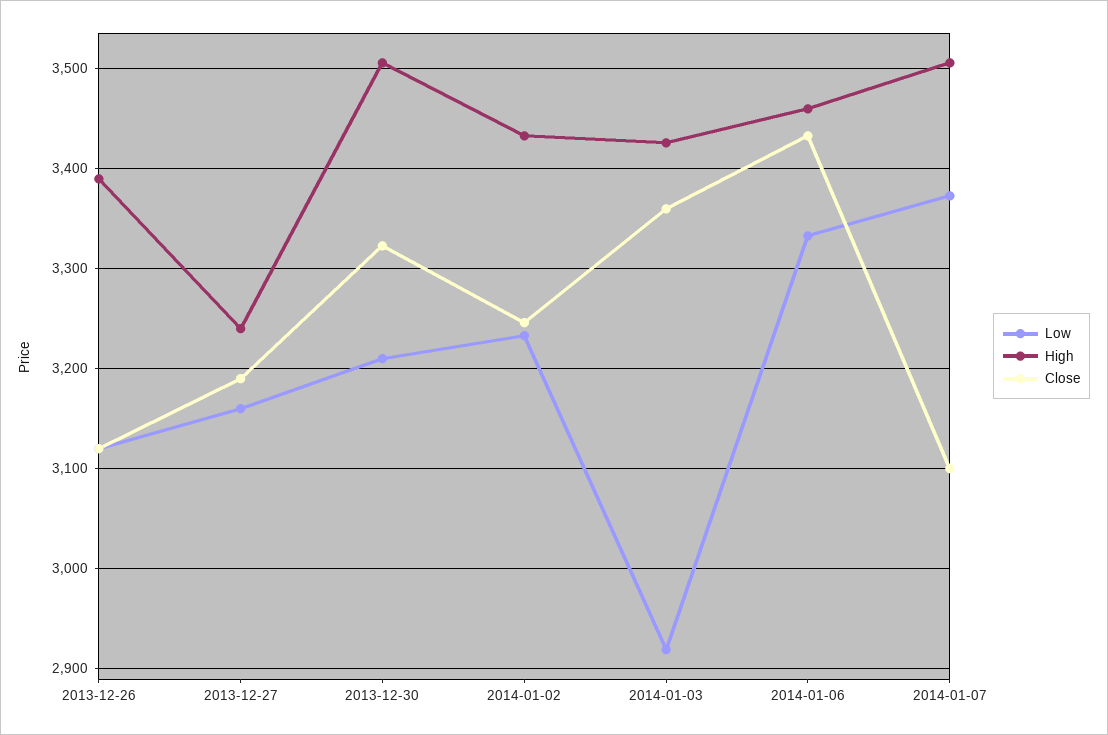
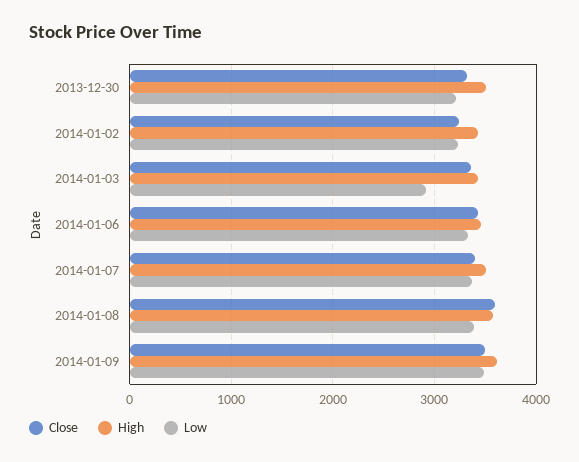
Low, 2013-12-26: 3120 -> none
High, 2013-12-26: 3390 -> none
Close, 2013-12-26: 3120 -> none
Low, 2013-12-27: 3160 -> none
High, 2013-12-27: 3240 -> none
Close, 2013-12-27: 3190 -> none
Close, 2014-01-07: 3100 -> 3400
Close, 2014-01-08: none -> 3600
High, 2014-01-08: none -> 3600
Low, 2014-01-08: none -> 3400
Close, 2014-01-09: none -> 3500
High, 2014-01-09: none -> 3600
Low, 2014-01-09: none -> 3500

